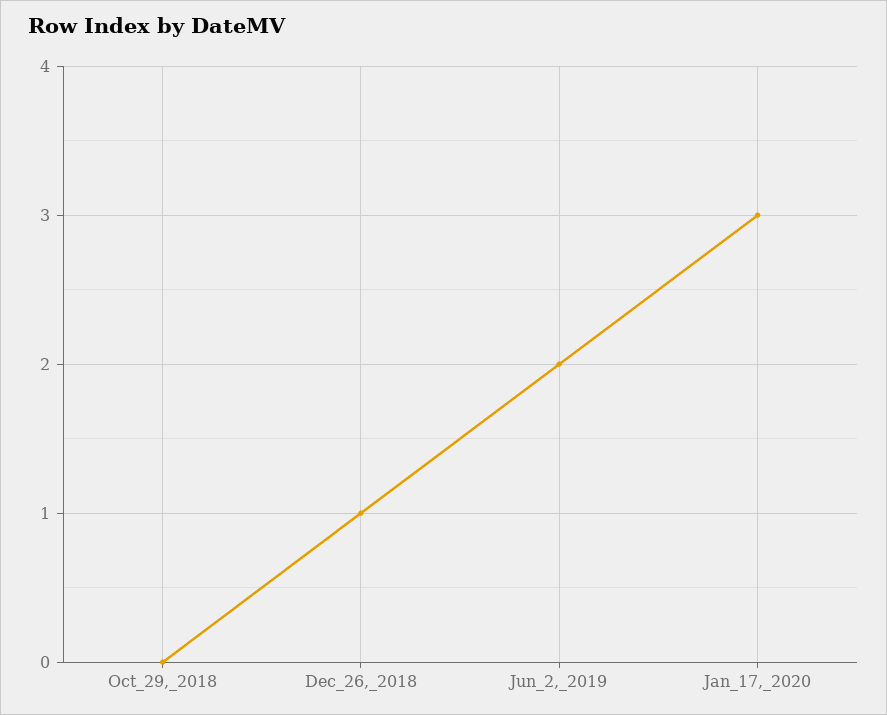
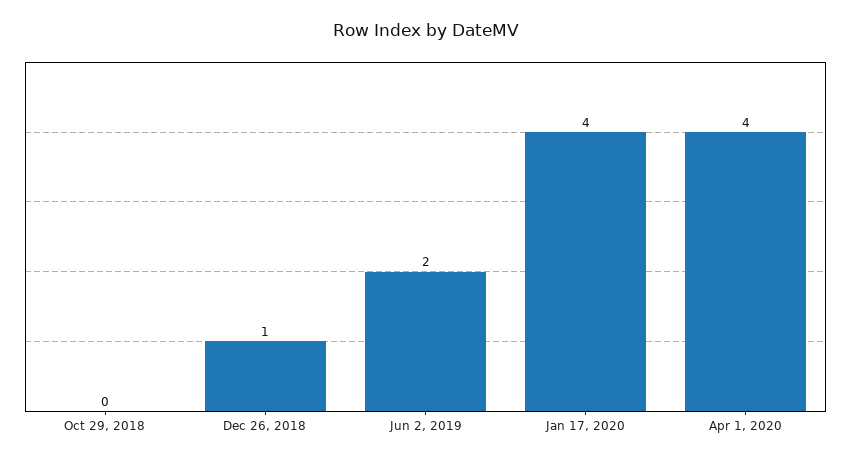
Jan_17,_2020: 3 -> 4
Apr 1, 2020: none -> 4

